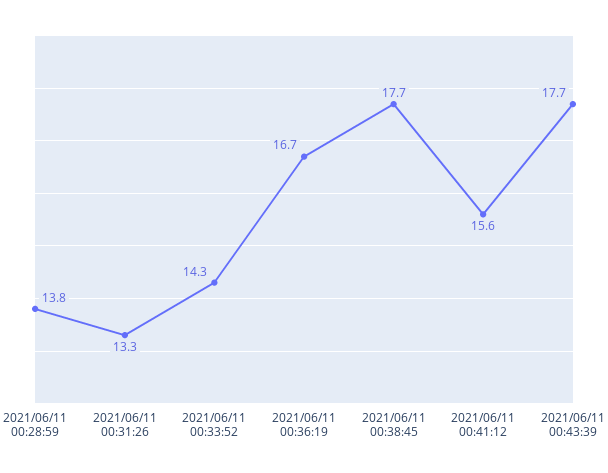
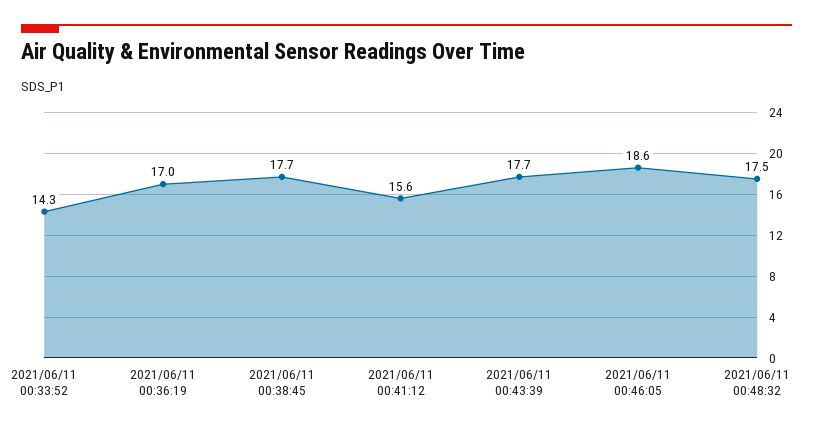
2021/06/11 00:28:59: 13.8 -> none
2021/06/11 00:31:26: 13.3 -> none
2021/06/11 00:36:19: 16.7 -> 17
2021/06/11 00:46:05: none -> 18.6
2021/06/11 00:48:32: none -> 17.5

